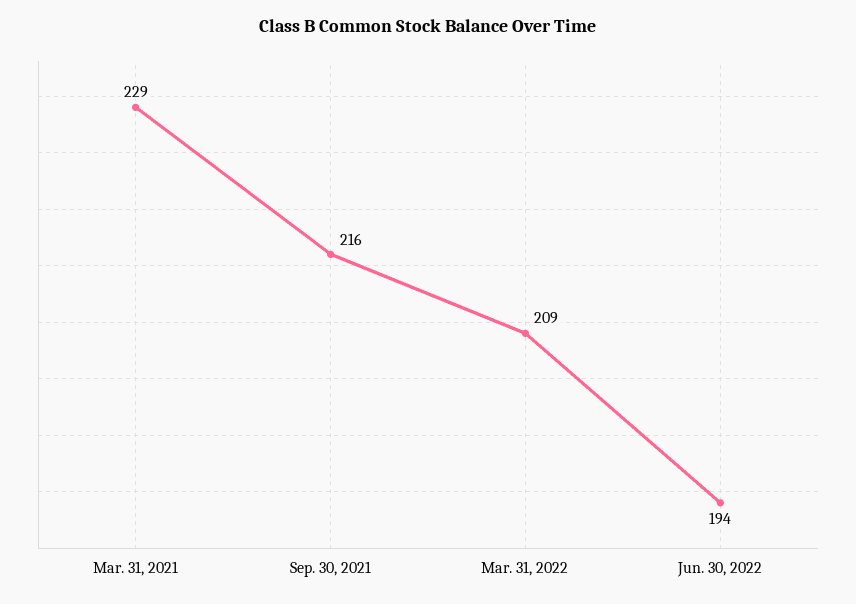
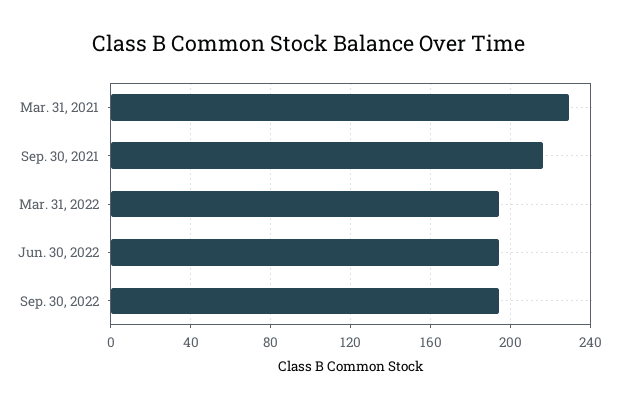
Mar. 31, 2022: 209 -> 195
Sep. 30, 2022: none -> 195

